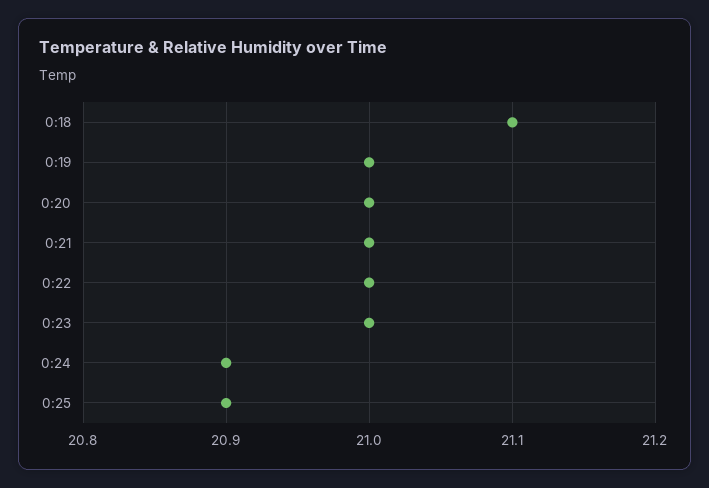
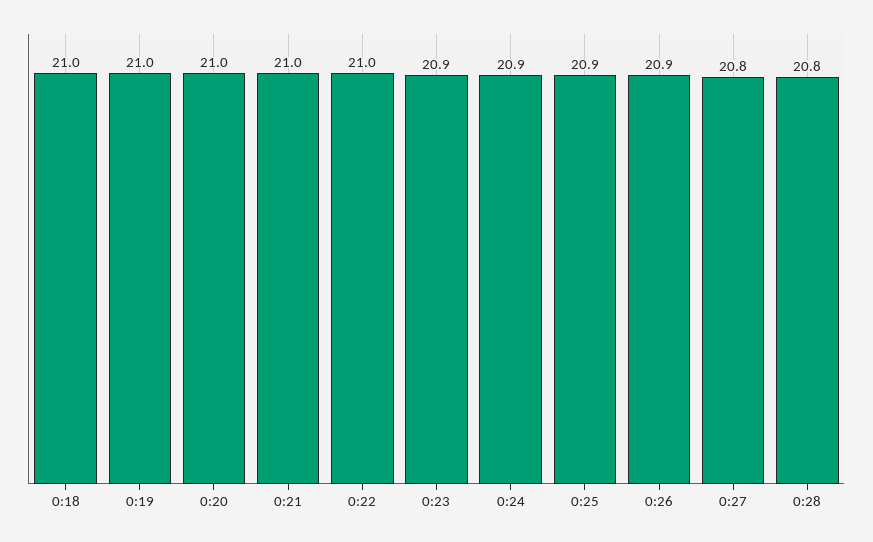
0:18: 21.1 -> 21
0:23: 21 -> 20.9
0:26: none -> 20.9
0:27: none -> 20.8
0:28: none -> 20.8

